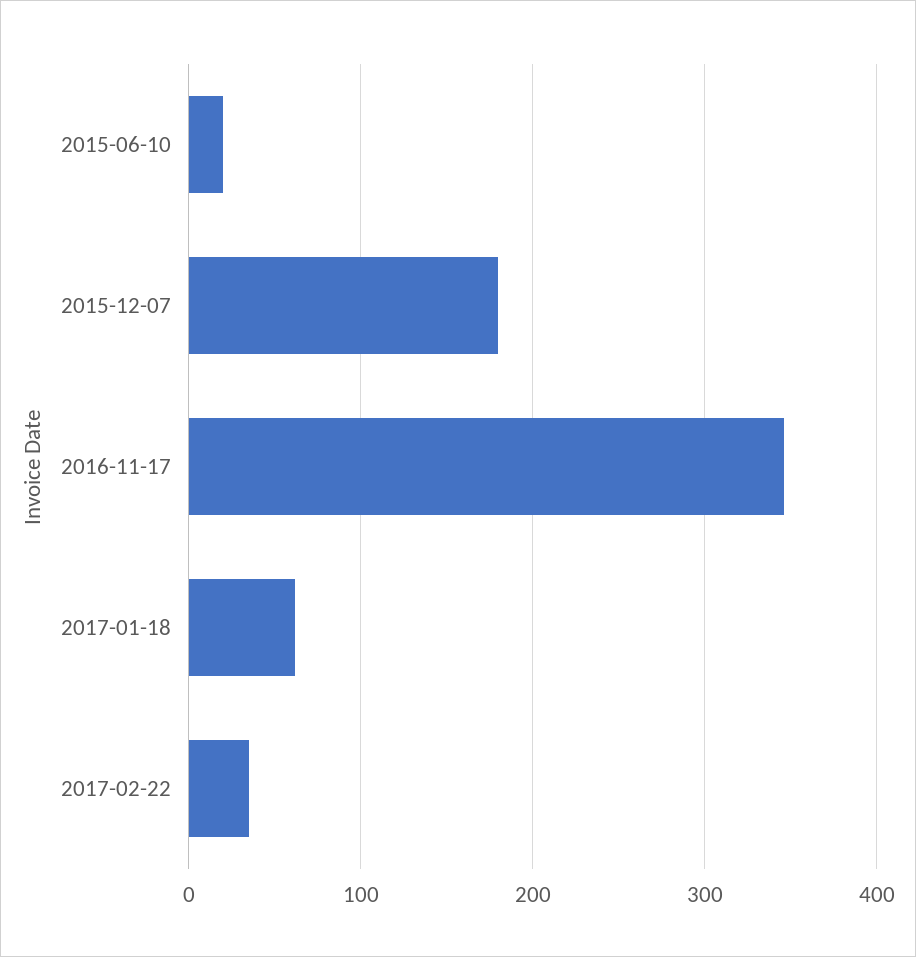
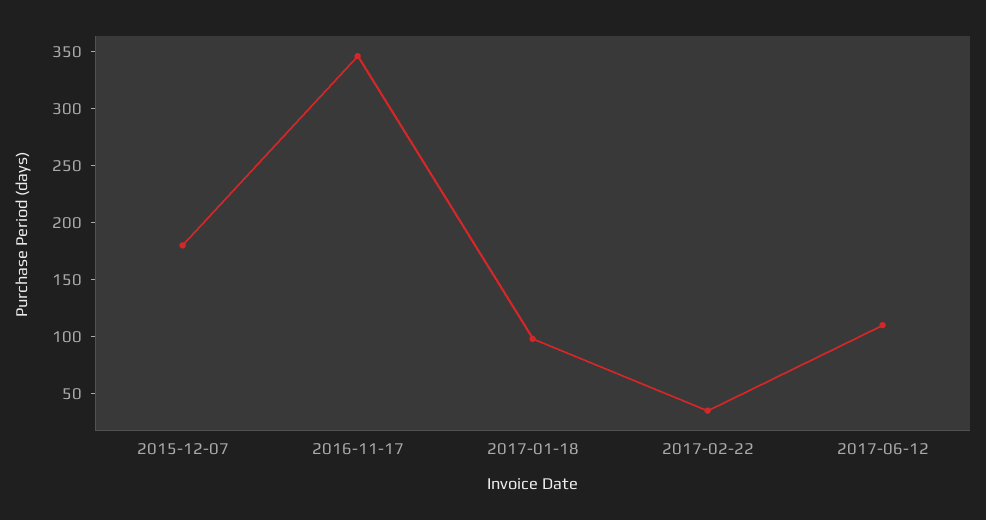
2015-06-10: 20 -> none
2017-01-18: 60 -> 100
2017-06-12: none -> 110

